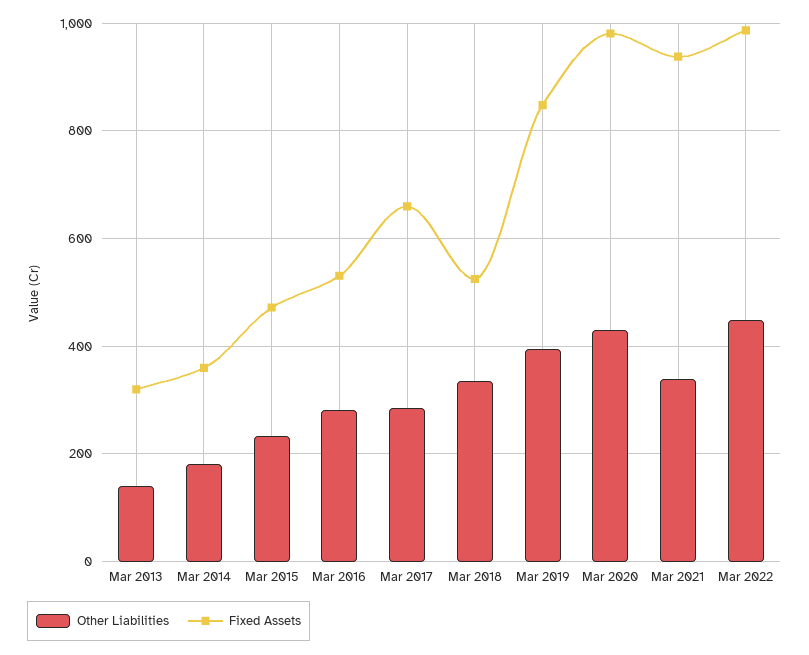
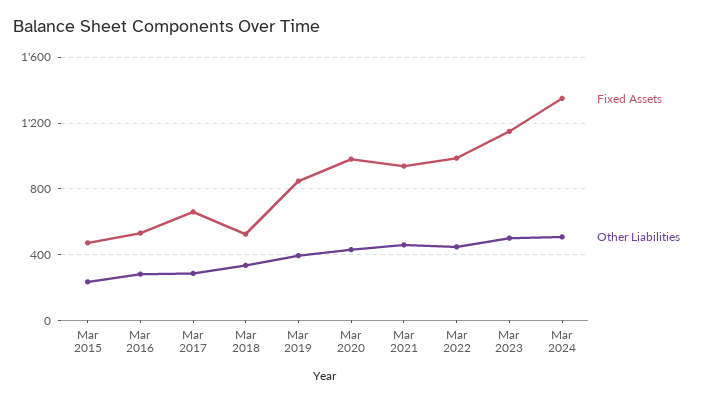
Other Liabilities, Mar 2013: 140 -> none
Fixed Assets, Mar 2013: 320 -> none
Other Liabilities, Mar 2014: 180 -> none
Fixed Assets, Mar 2014: 360 -> none
Other Liabilities, Mar 2021: 340 -> 450
Fixed Assets, Mar 2023: none -> 1150
Other Liabilities, Mar 2023: none -> 500
Fixed Assets, Mar 2024: none -> 1350
Other Liabilities, Mar 2024: none -> 500

